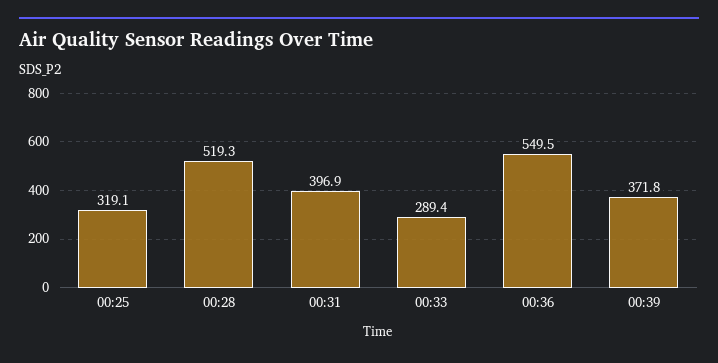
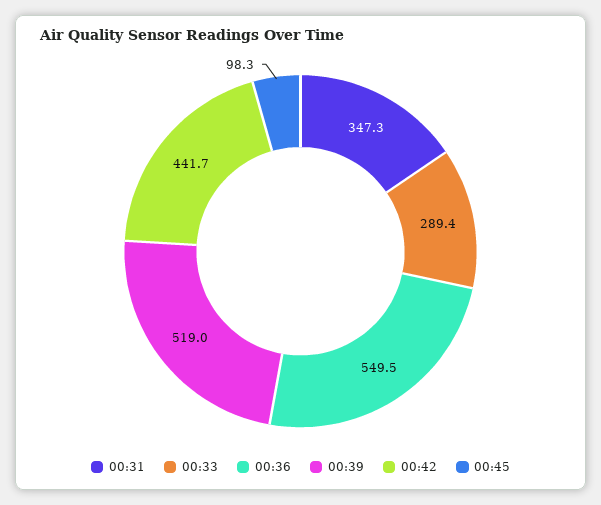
00:25: 319.1 -> none
00:28: 519.3 -> none
00:31: 396.9 -> 347.3
00:39: 371.8 -> 519
00:42: none -> 441.7
00:45: none -> 98.3

